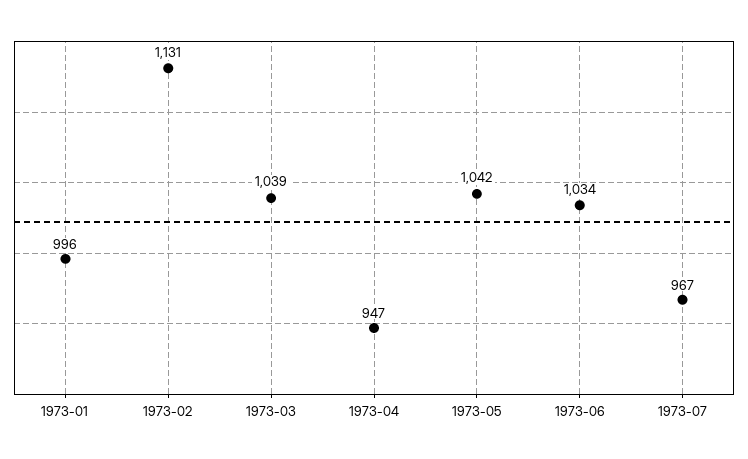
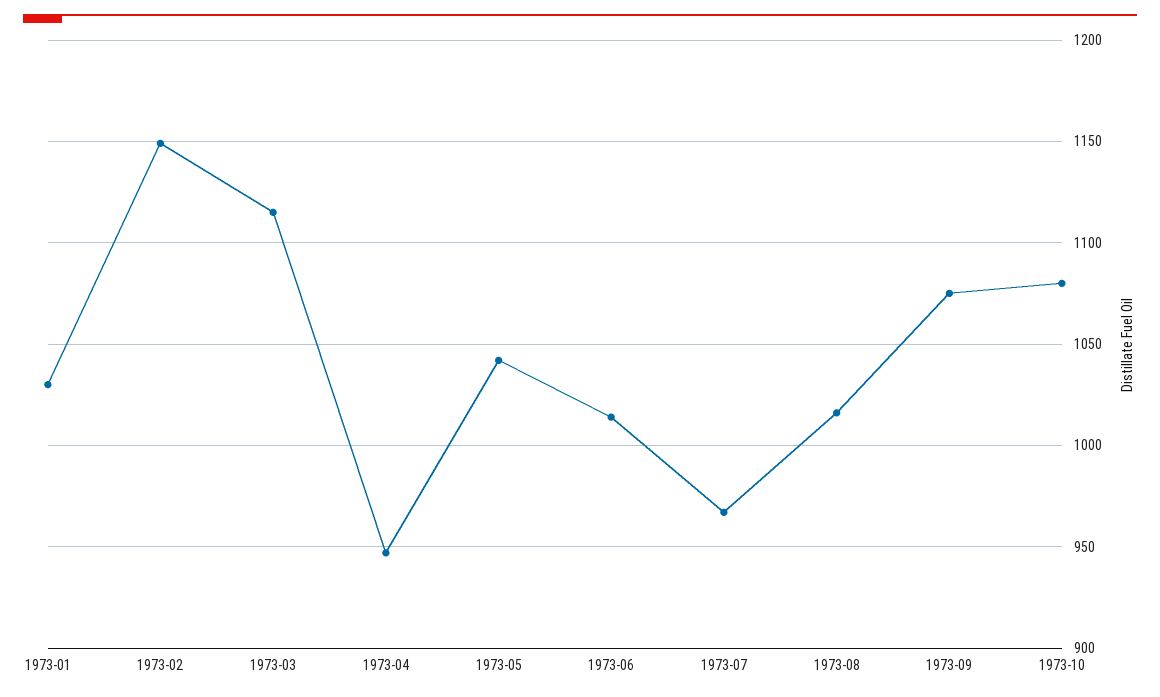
1973-01: 996 -> 1030
1973-02: 1131 -> 1150
1973-03: 1039 -> 1115
1973-06: 1034 -> 1015
1973-08: none -> 1015
1973-09: none -> 1075
1973-10: none -> 1080

